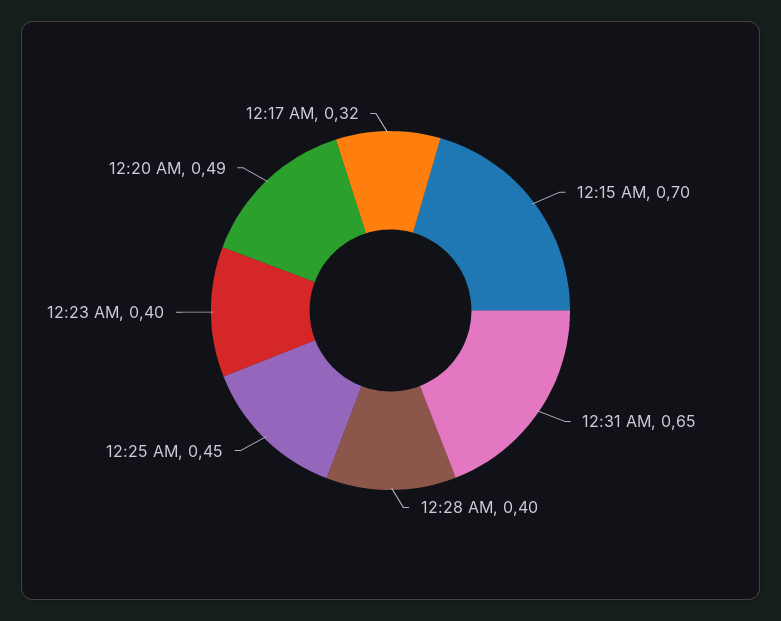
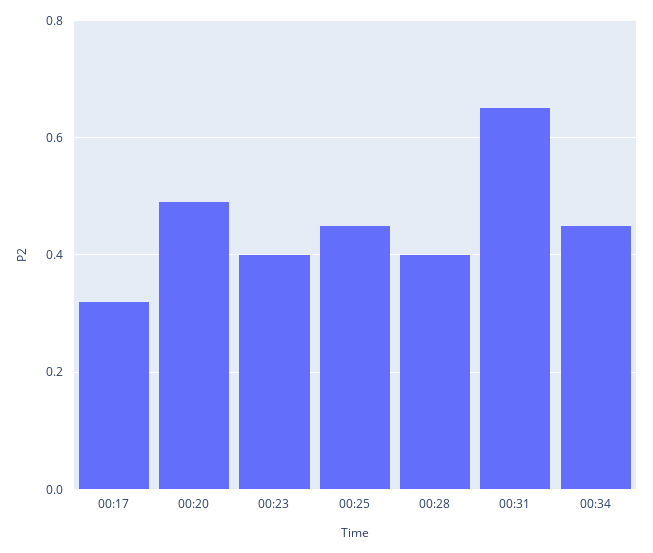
12:15 AM: 0.7 -> none
00:34: none -> 0.45

